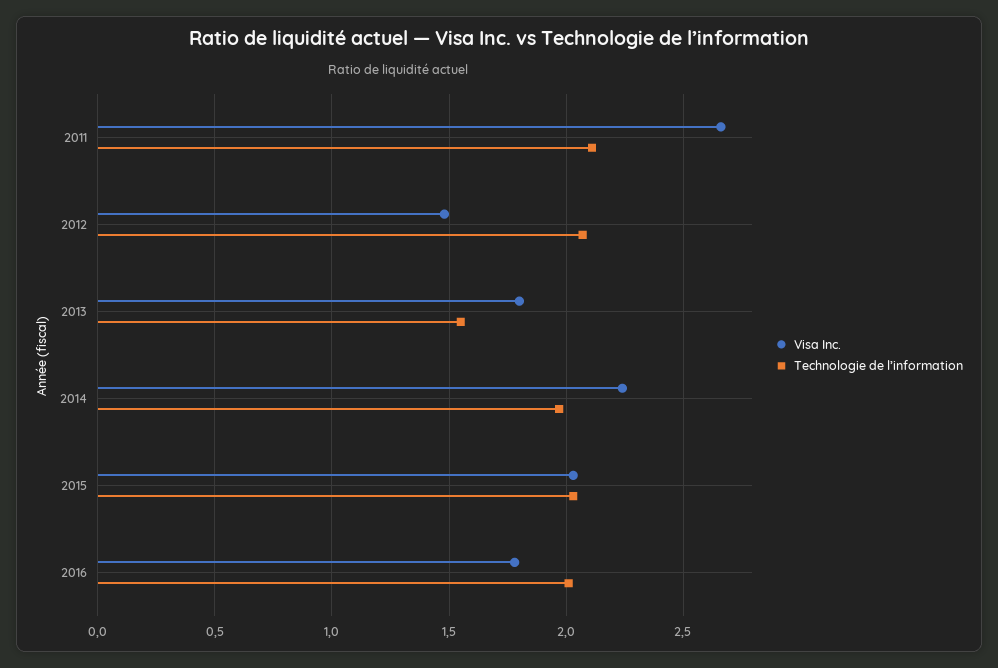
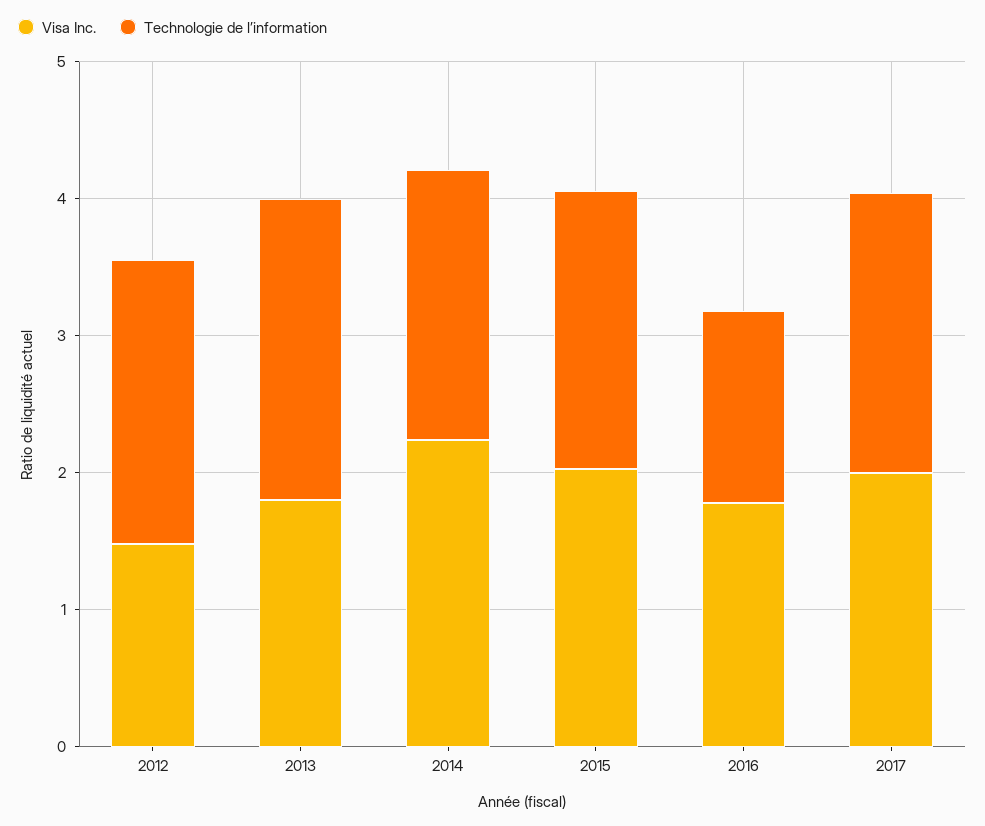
Visa Inc., 2011: 2.65 -> none
Technologie de l’information, 2011: 2.1 -> none
Technologie de l’information, 2013: 1.55 -> 2.2
Technologie de l’information, 2016: 2 -> 1.4
Visa Inc., 2017: none -> 2
Technologie de l’information, 2017: none -> 2

